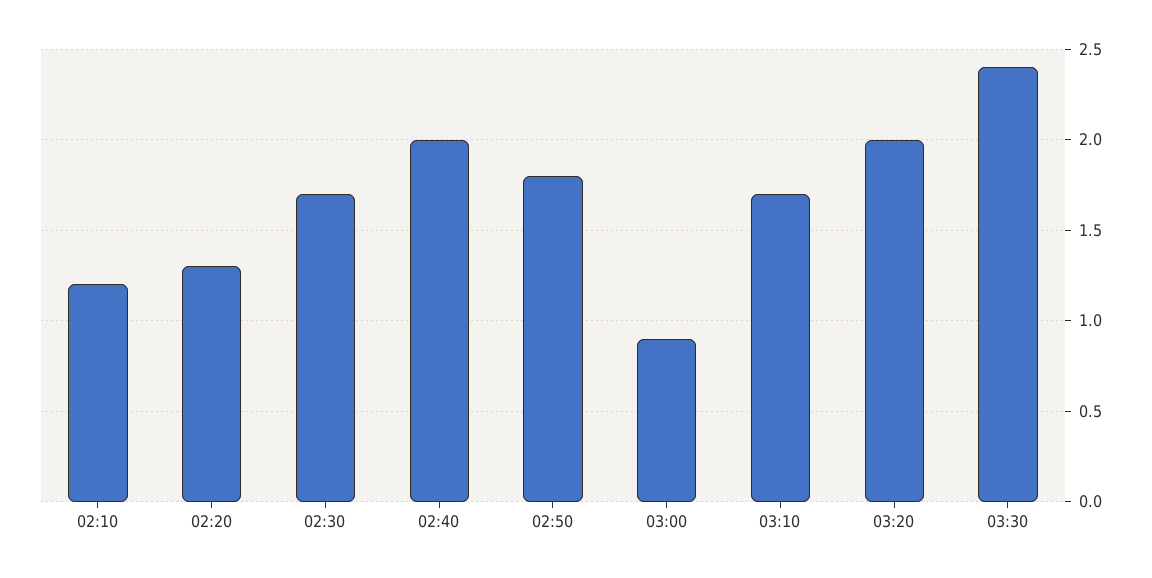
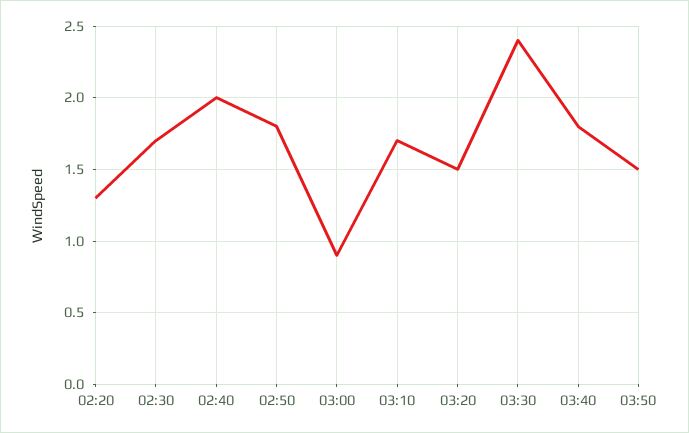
02:10: 1.2 -> none
03:20: 2 -> 1.5
03:40: none -> 1.8
03:50: none -> 1.5

